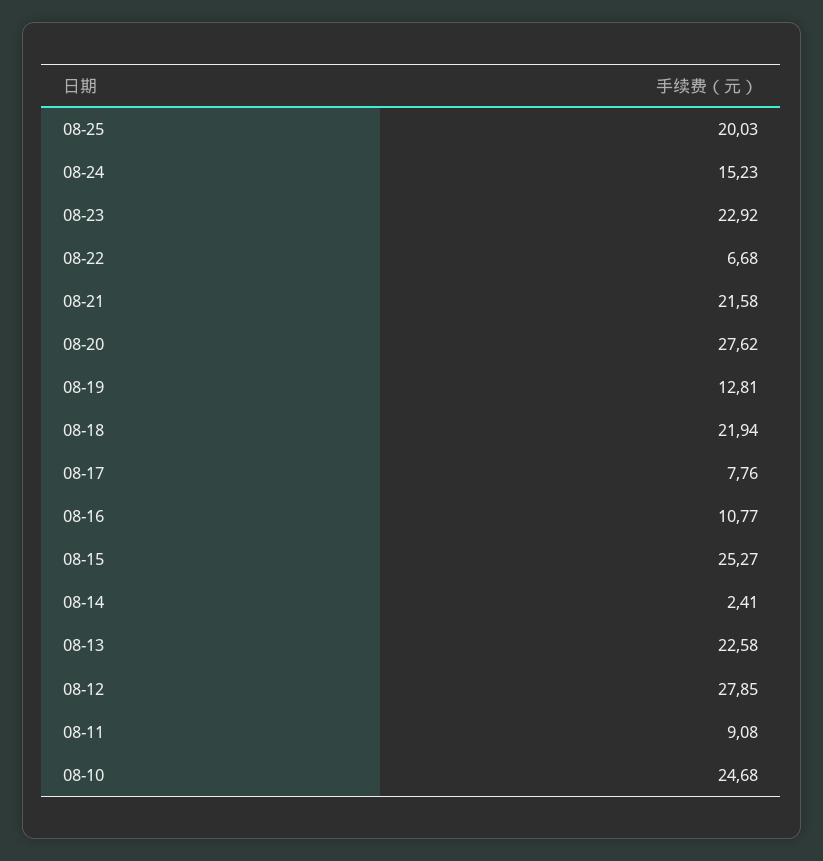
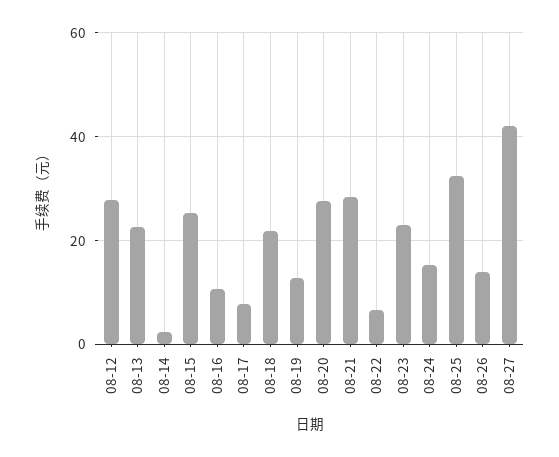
08-25: 20.03 -> 32
08-21: 21.58 -> 28
08-11: 9.08 -> none
08-10: 24.68 -> none
08-26: none -> 14
08-27: none -> 42

